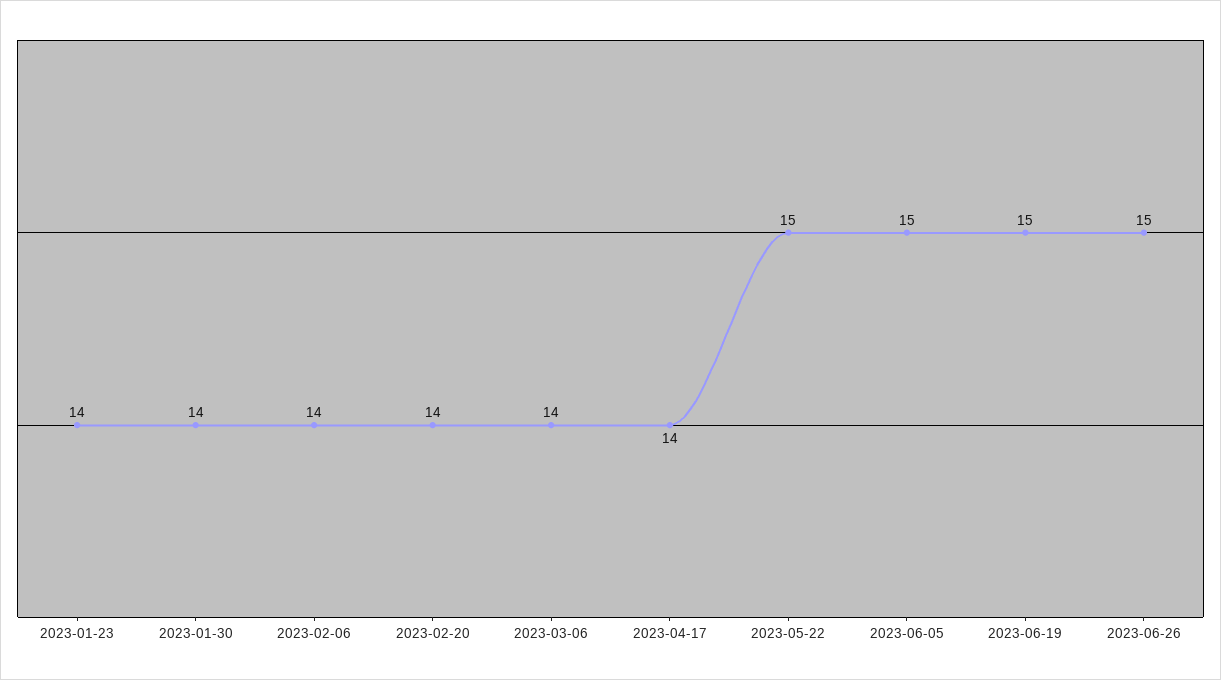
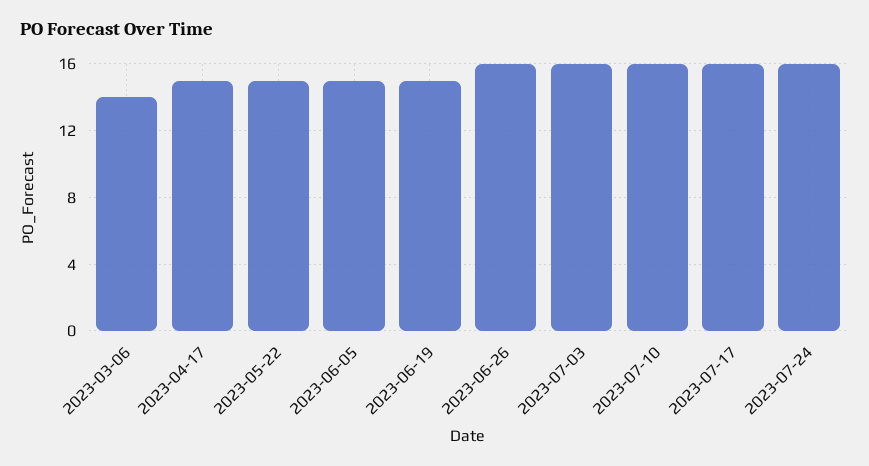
2023-01-23: 14 -> none
2023-01-30: 14 -> none
2023-02-06: 14 -> none
2023-02-20: 14 -> none
2023-04-17: 14 -> 15
2023-06-26: 15 -> 16
2023-07-03: none -> 16
2023-07-10: none -> 16
2023-07-17: none -> 16
2023-07-24: none -> 16

